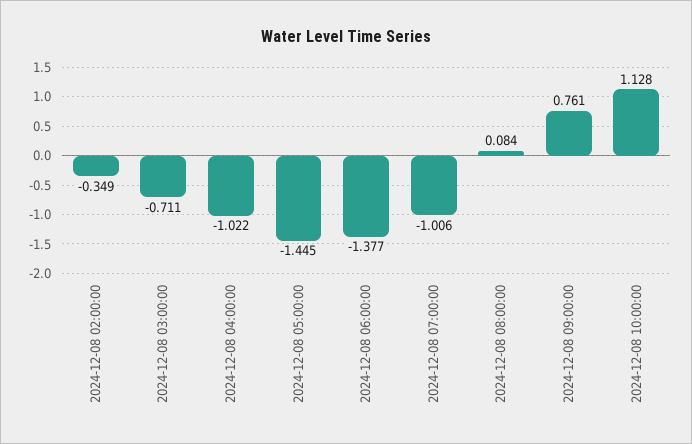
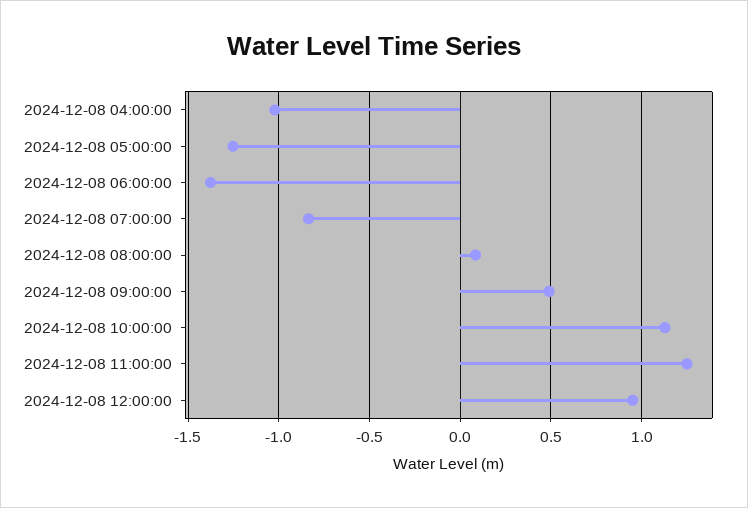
2024-12-08 02:00:00: -0.349 -> none
2024-12-08 03:00:00: -0.711 -> none
2024-12-08 05:00:00: -1.445 -> -1.25
2024-12-08 07:00:00: -1.006 -> -0.85
2024-12-08 09:00:00: 0.761 -> 0.5
2024-12-08 11:00:00: none -> 1.25
2024-12-08 12:00:00: none -> 0.95

